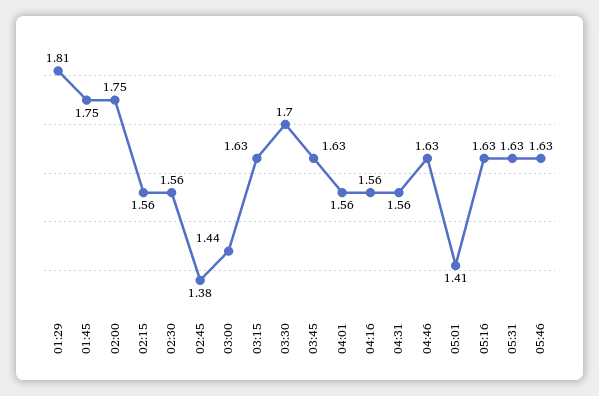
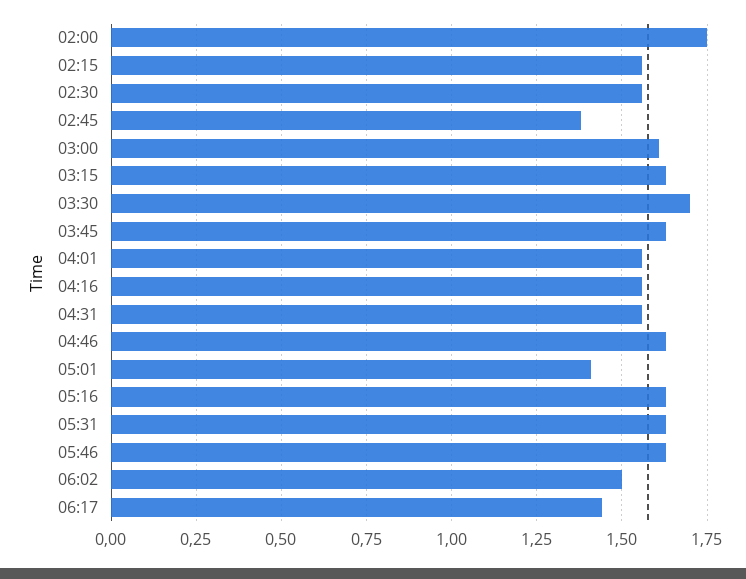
01:29: 1.81 -> none
01:45: 1.75 -> none
03:00: 1.44 -> 1.6
06:02: none -> 1.5
06:17: none -> 1.45

